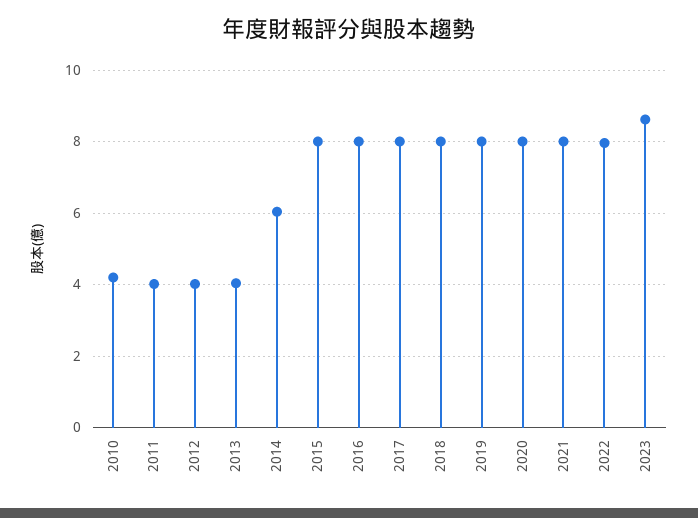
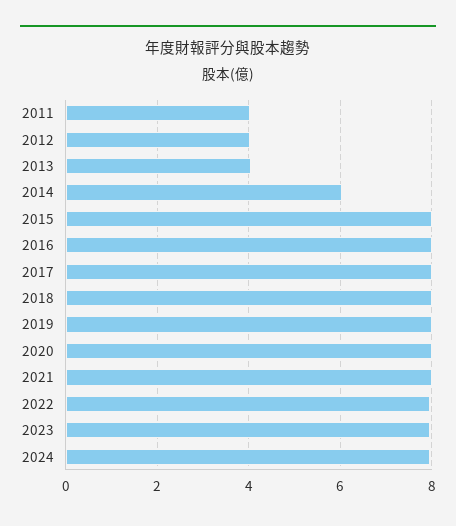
2010: 4.2 -> none
2023: 8.6 -> 8
2024: none -> 8

